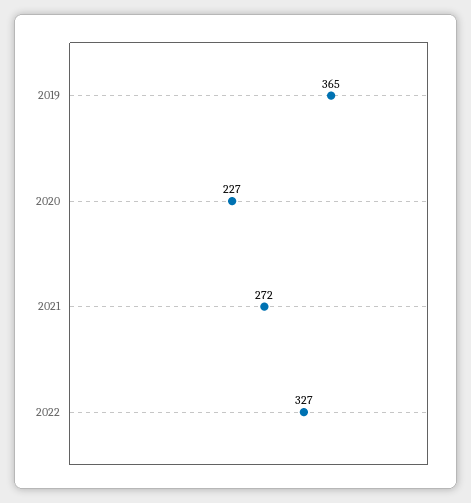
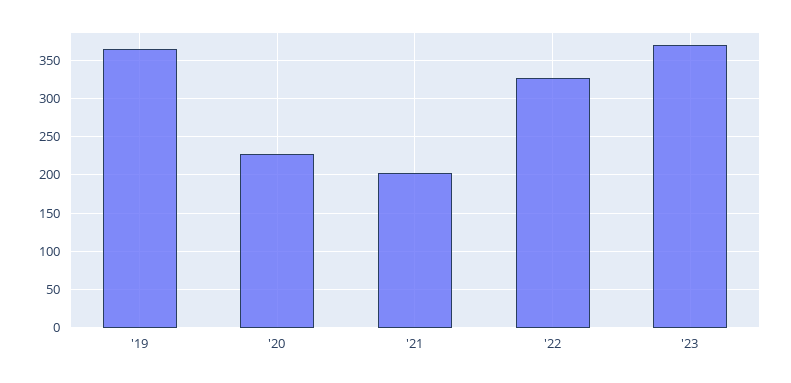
2021: 272 -> 200
'23: none -> 370

